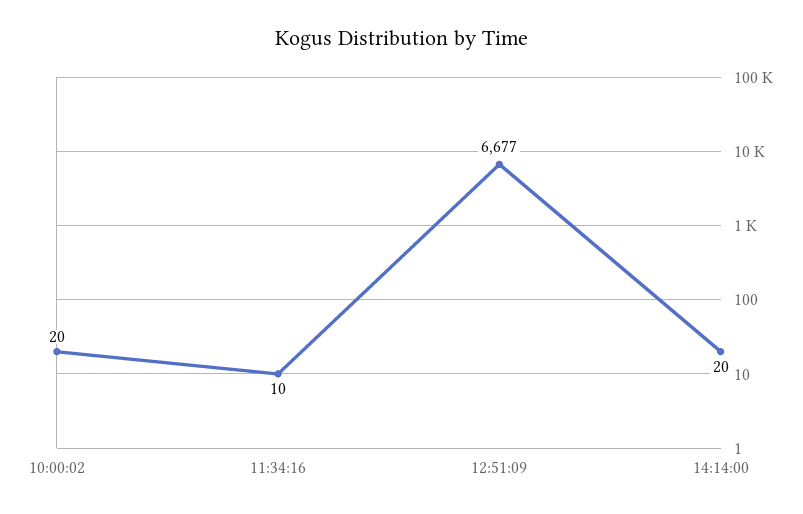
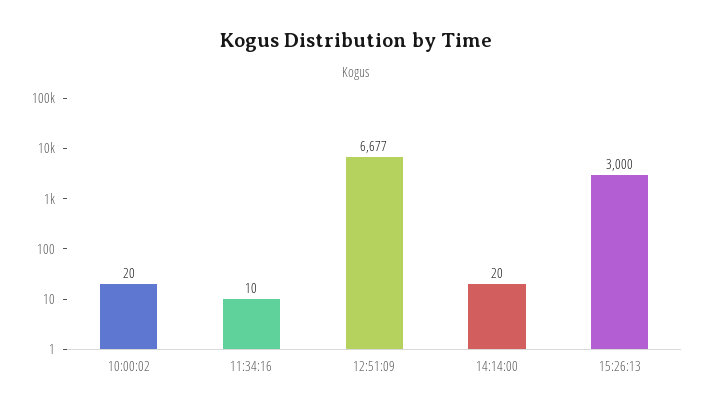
15:26:13: none -> 3000

